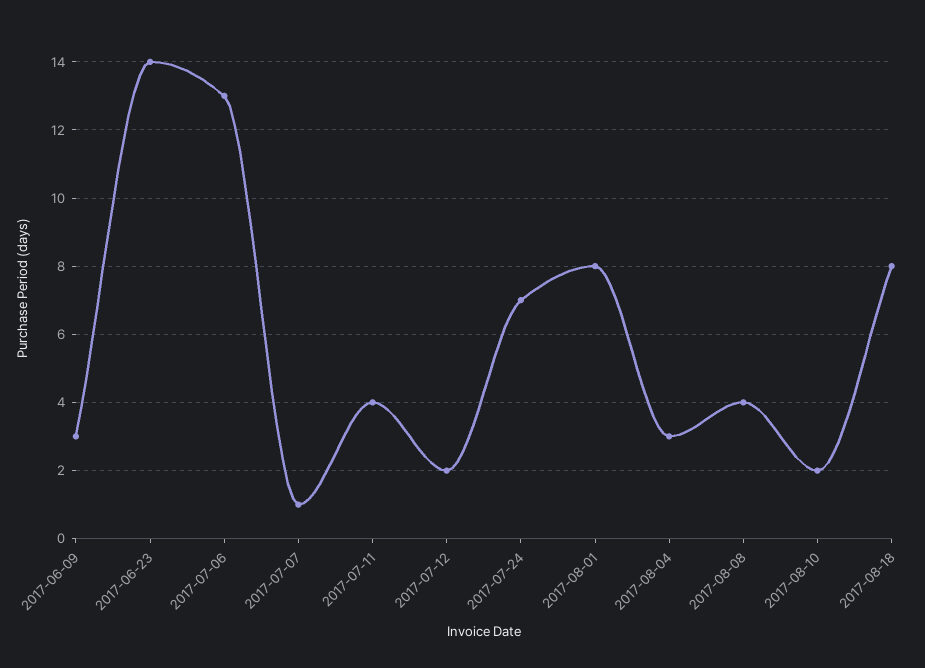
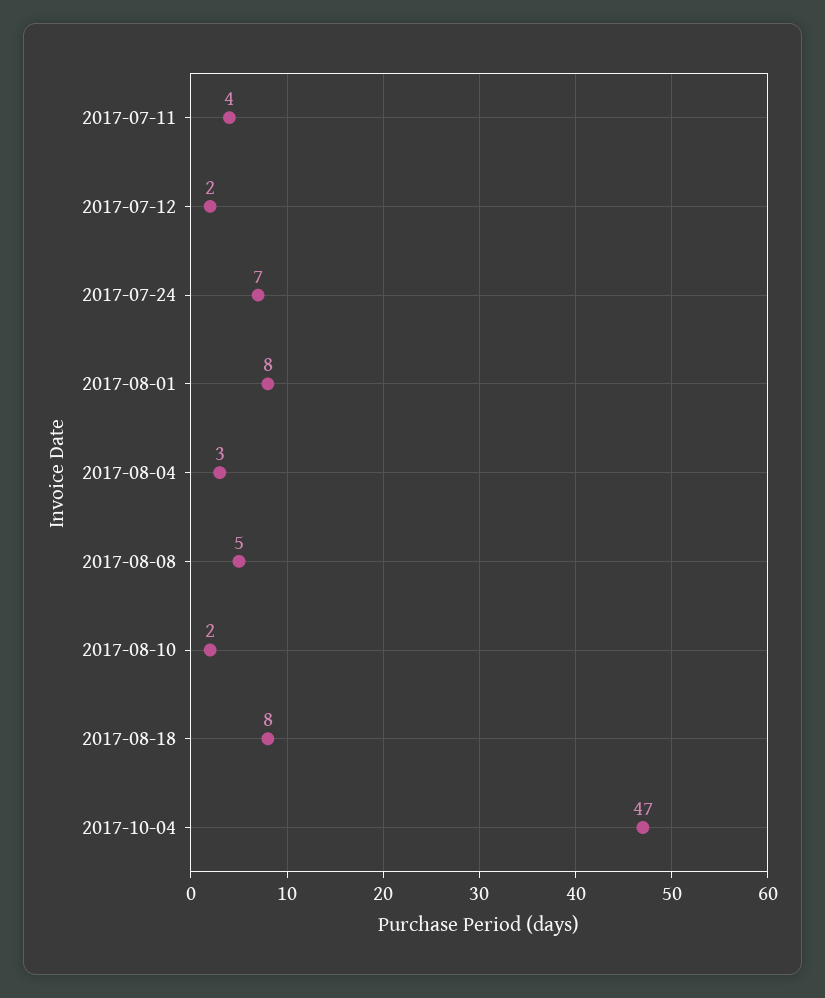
2017-06-09: 3 -> none
2017-06-23: 14 -> none
2017-07-06: 13 -> none
2017-07-07: 1 -> none
2017-08-08: 4 -> 5
2017-10-04: none -> 47

